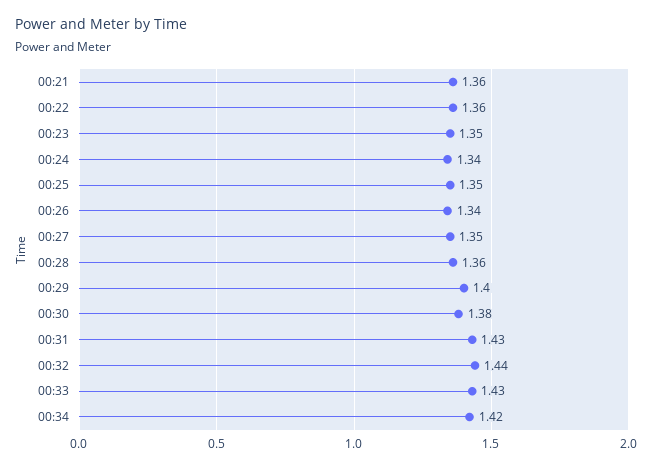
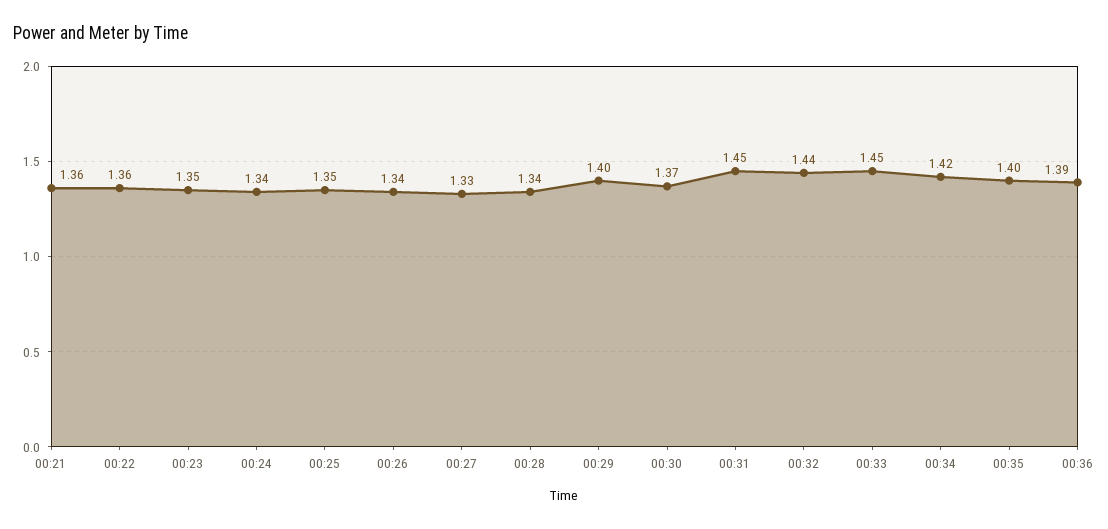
00:27: 1.35 -> 1.33
00:28: 1.36 -> 1.34
00:30: 1.38 -> 1.37
00:31: 1.43 -> 1.45
00:33: 1.43 -> 1.45
00:35: none -> 1.4
00:36: none -> 1.39

